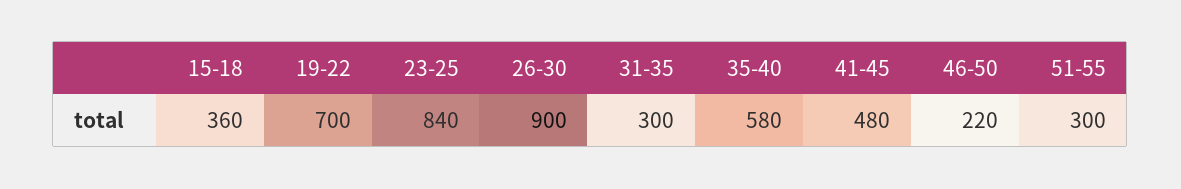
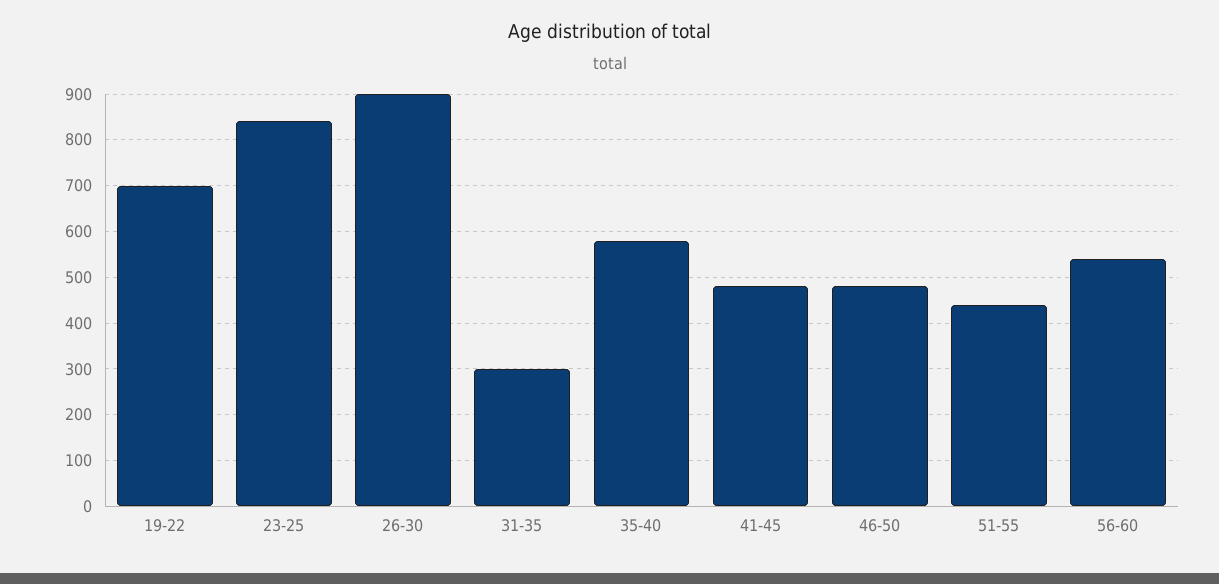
15-18: 360 -> none
46-50: 220 -> 480
51-55: 300 -> 440
56-60: none -> 540

